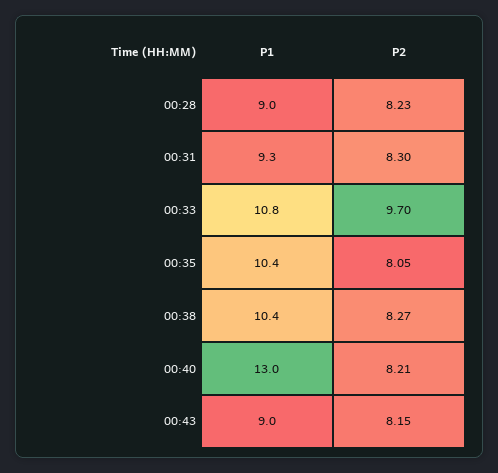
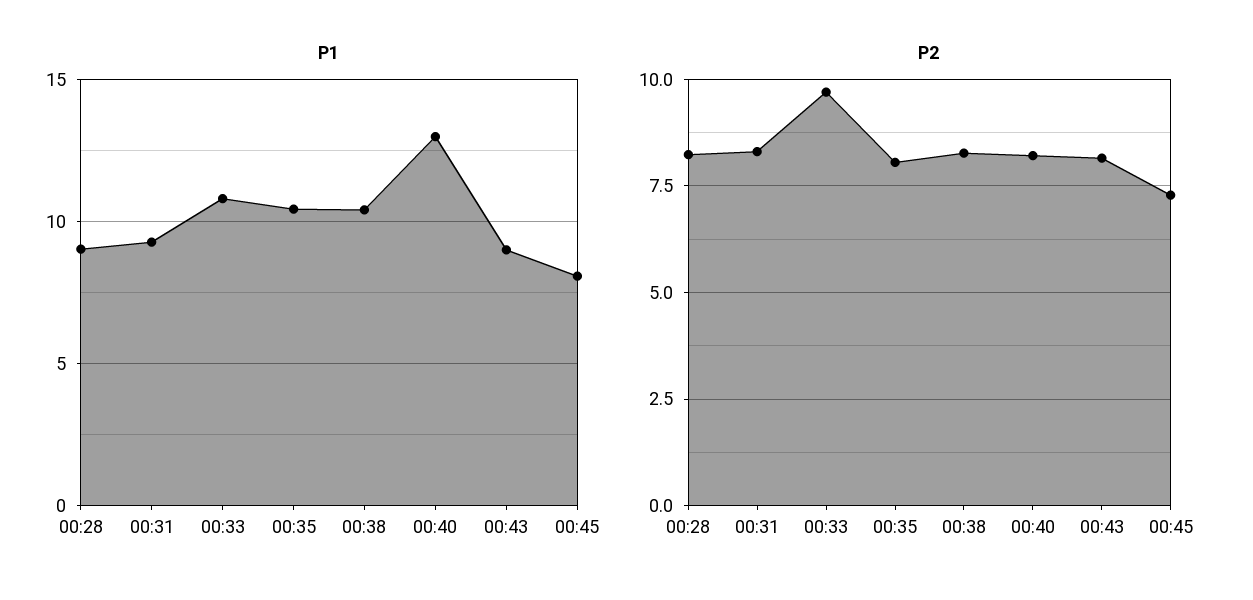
P1, 00:45: none -> 8
P2, 00:45: none -> 7.25

